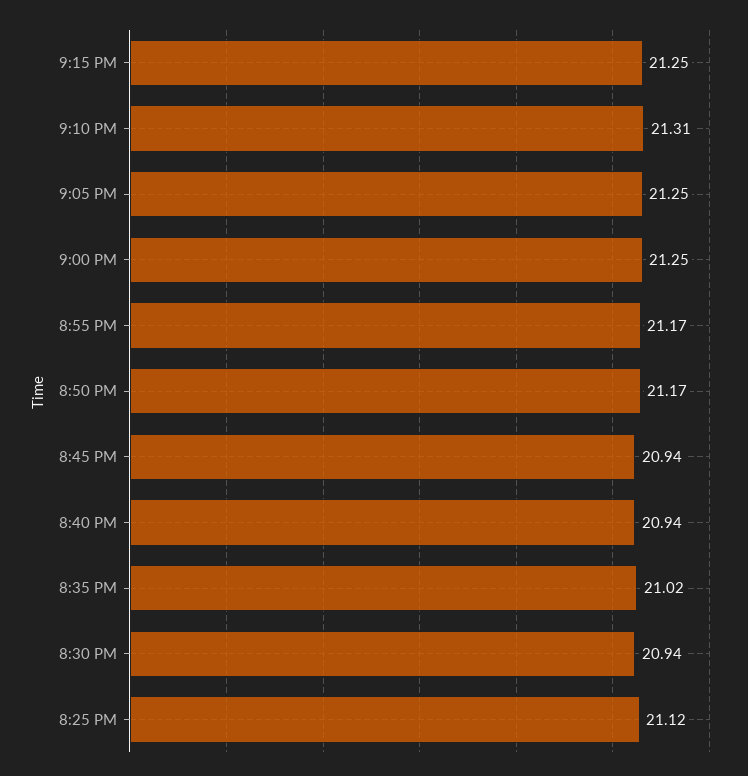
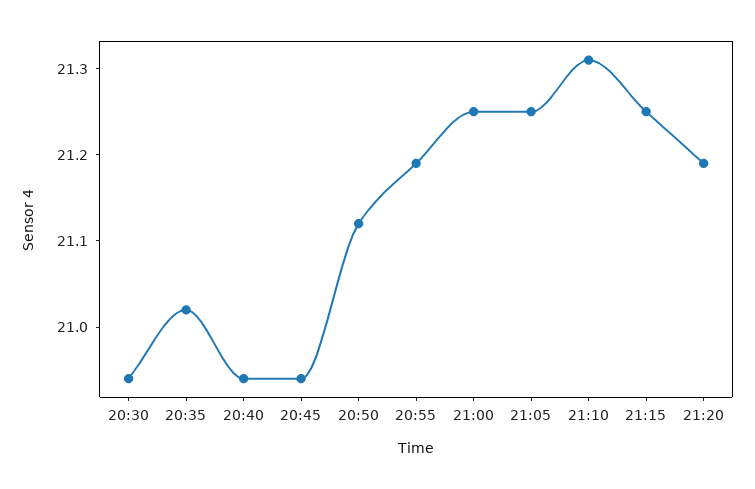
8:55 PM: 21.17 -> 21.19
8:50 PM: 21.17 -> 21.12
8:25 PM: 21.12 -> none
21:20: none -> 21.19

